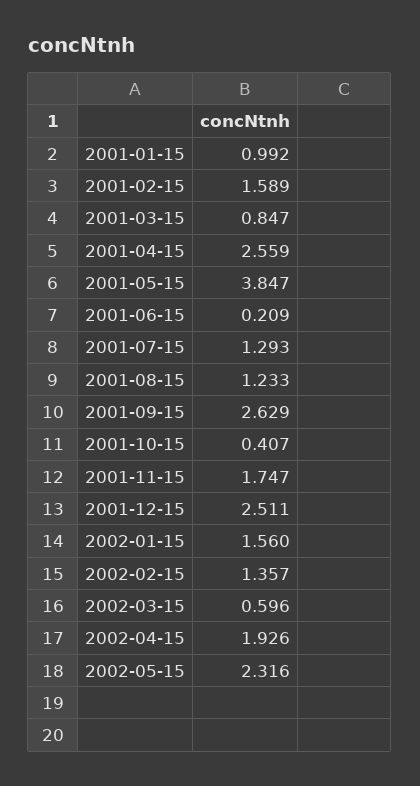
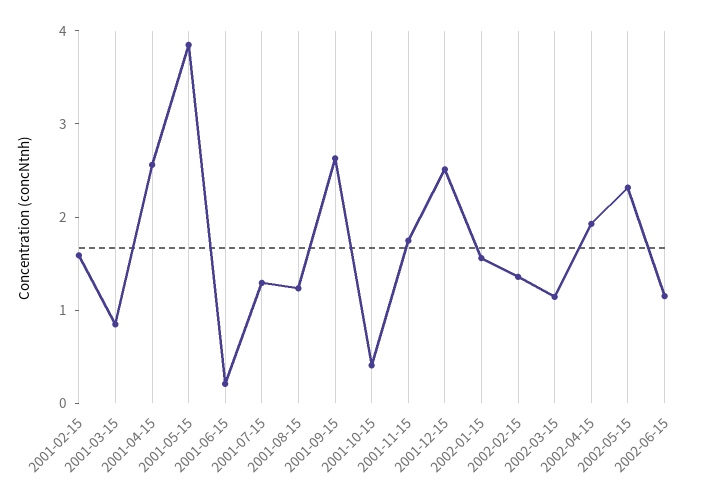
2001-01-15: 0.992 -> none
2002-03-15: 0.596 -> 1.2
2002-06-15: none -> 1.2

